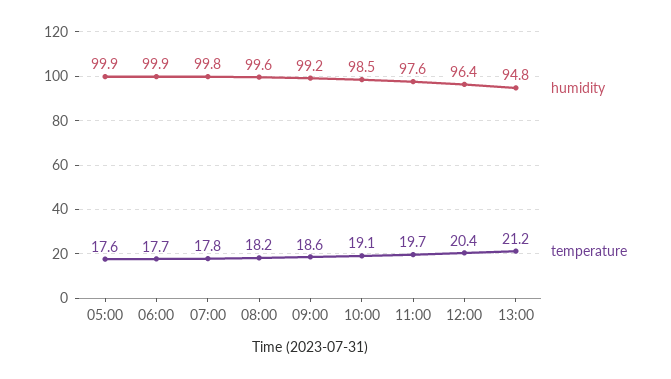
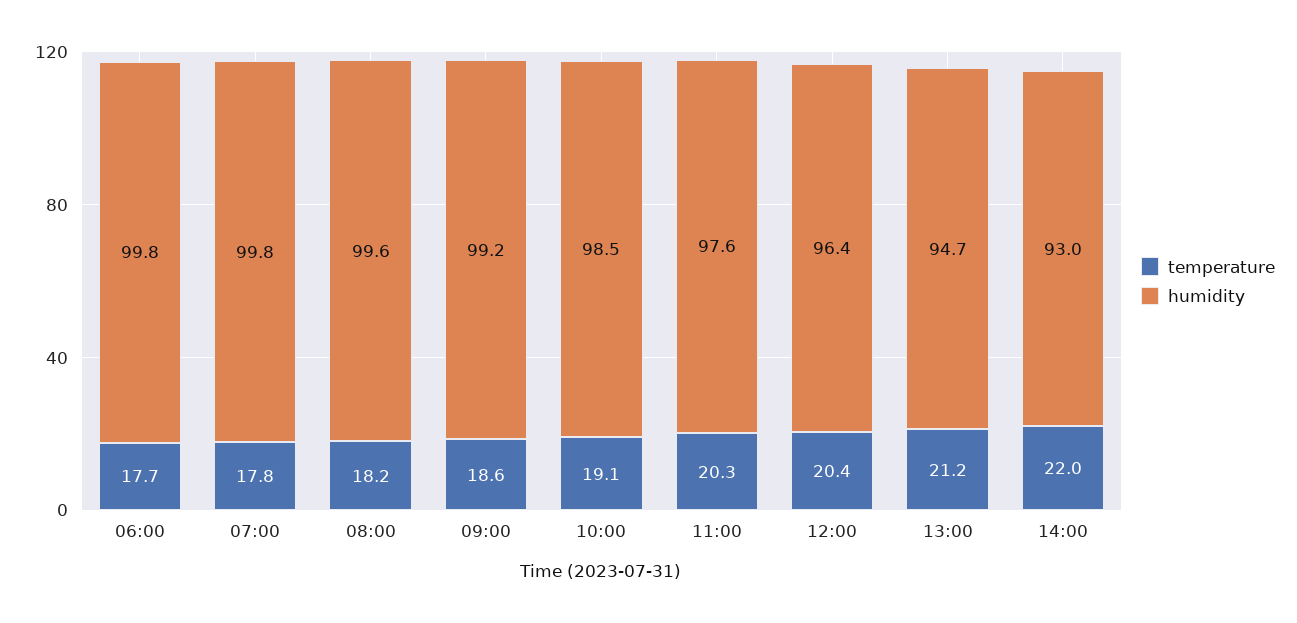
humidity, 05:00: 99.9 -> none
temperature, 05:00: 17.6 -> none
humidity, 06:00: 99.9 -> 99.8
temperature, 11:00: 19.7 -> 20.3
humidity, 13:00: 94.8 -> 94.7
temperature, 14:00: none -> 22
humidity, 14:00: none -> 93

